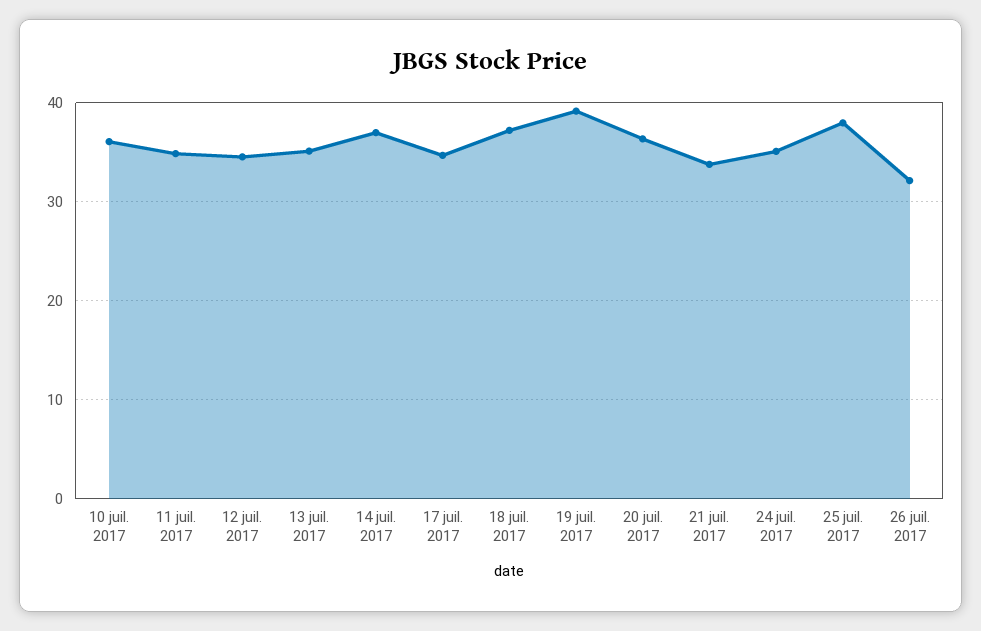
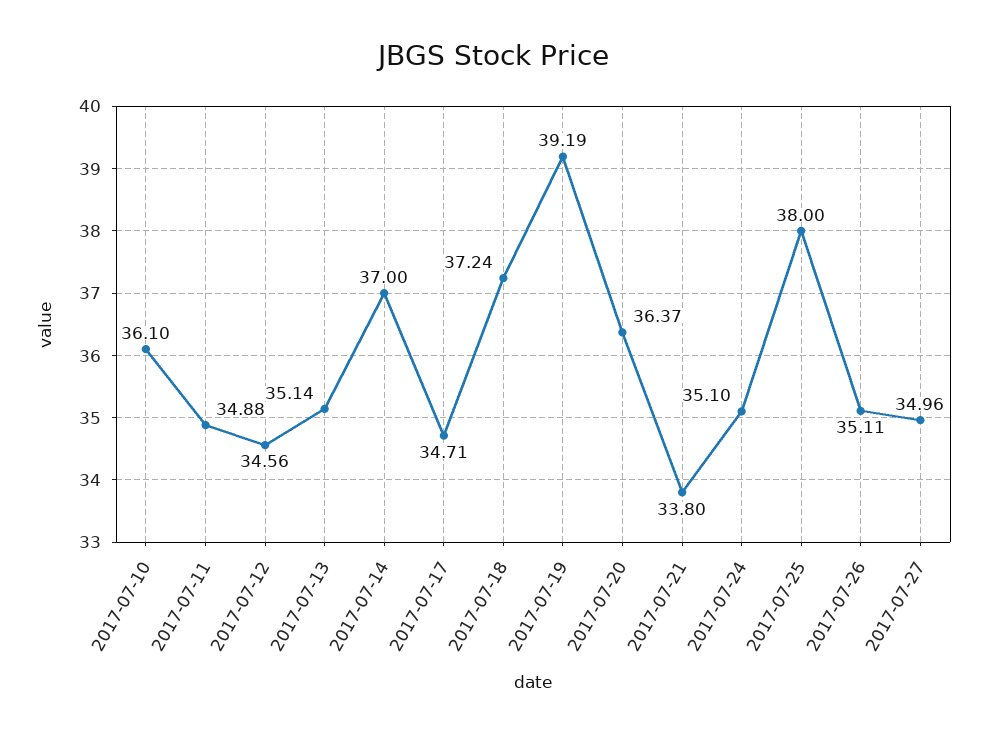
26 juil. 2017: 32 -> 35.11
2017-07-27: none -> 34.96

